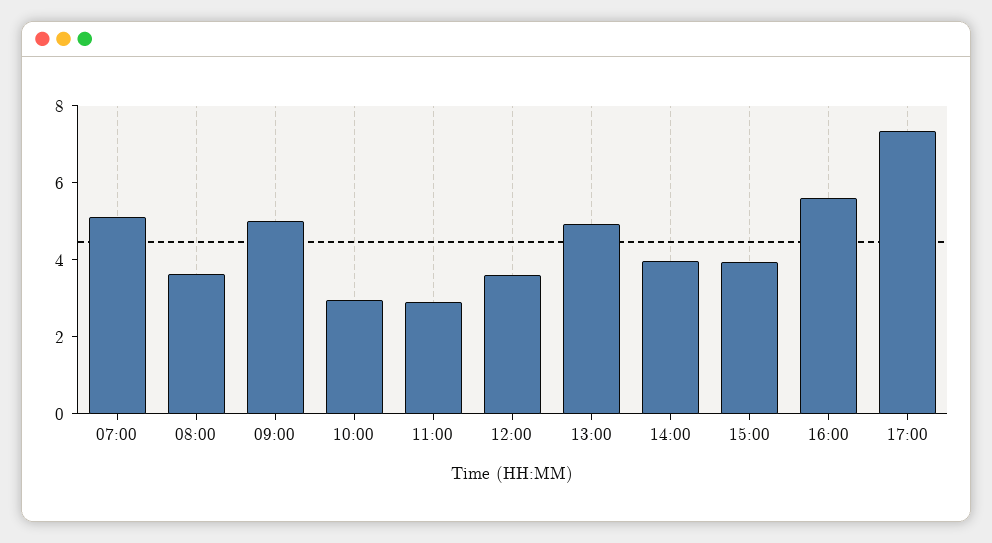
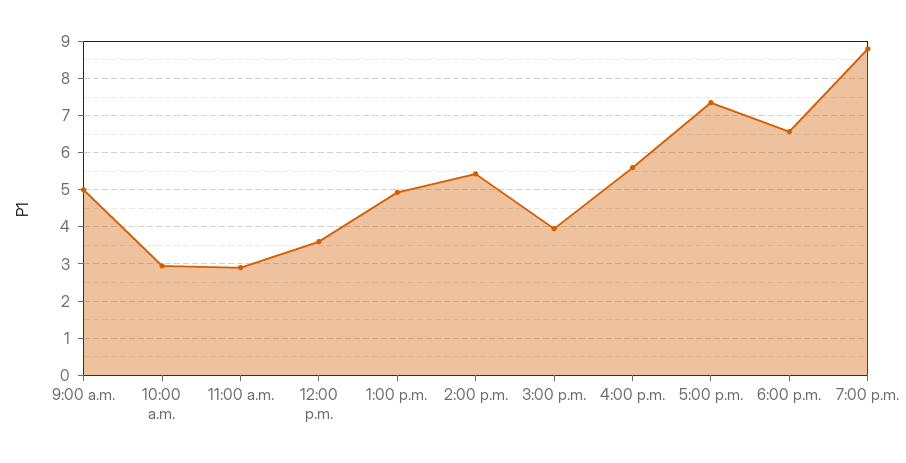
07:00: 5 -> none
08:00: 3.5 -> none
14:00: 4 -> 5.4
6:00 p.m.: none -> 6.6
7:00 p.m.: none -> 8.8

